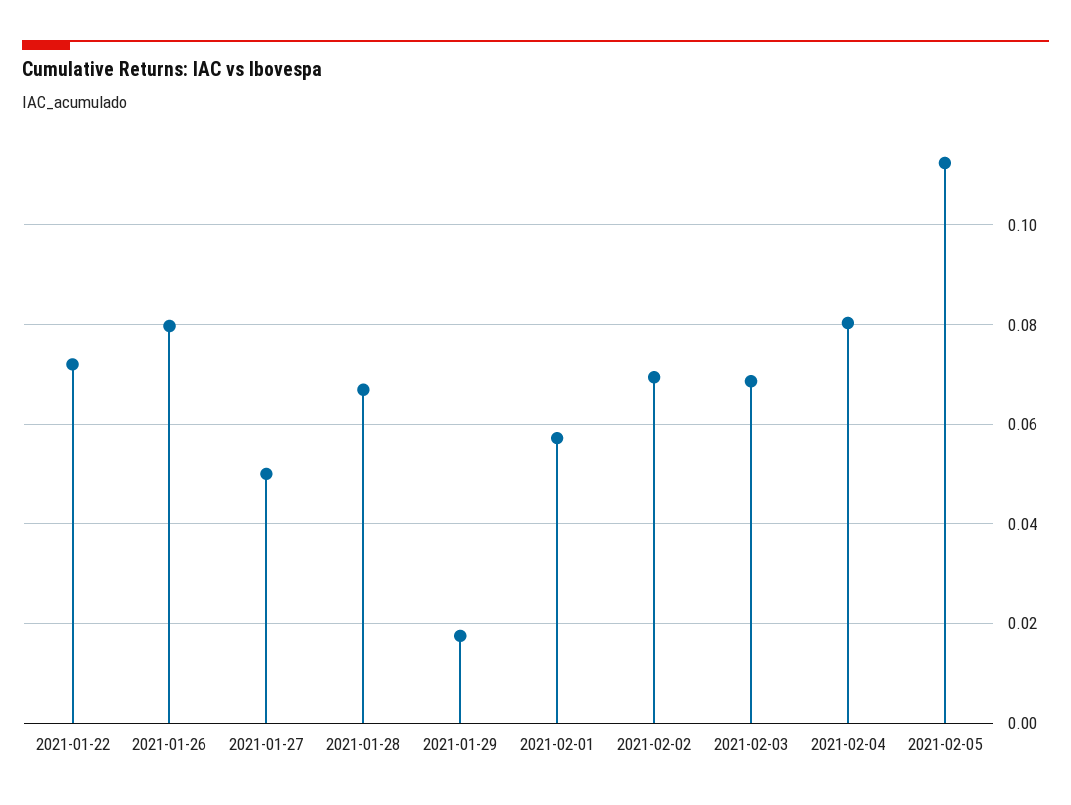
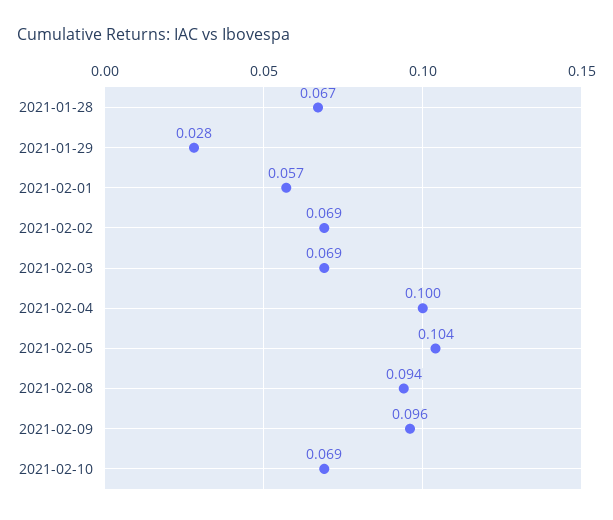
2021-01-22: 0.072 -> none
2021-01-26: 0.08 -> none
2021-01-27: 0.05 -> none
2021-01-29: 0.018 -> 0.028
2021-02-04: 0.08 -> 0.1
2021-02-05: 0.112 -> 0.104
2021-02-08: none -> 0.094
2021-02-09: none -> 0.096
2021-02-10: none -> 0.069

